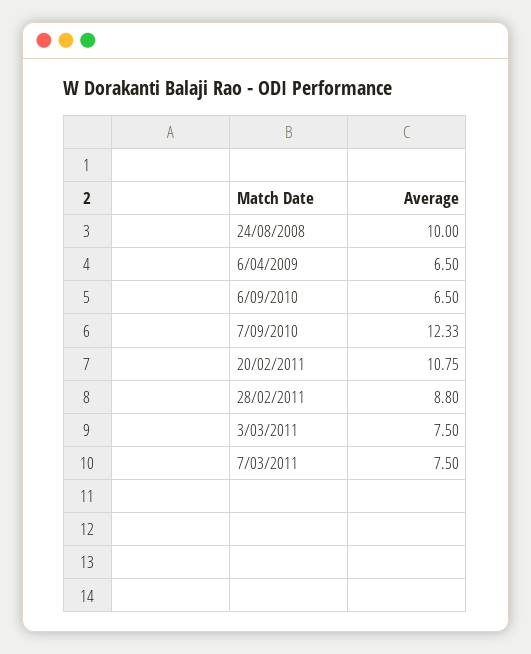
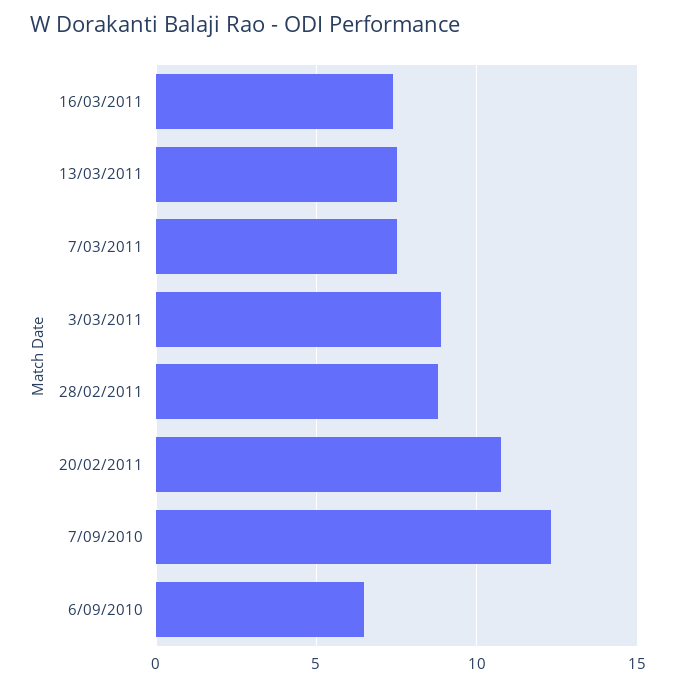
24/08/2008: 10 -> none
6/04/2009: 6.5 -> none
3/03/2011: 7.5 -> 9
16/03/2011: none -> 7.5
13/03/2011: none -> 7.5

